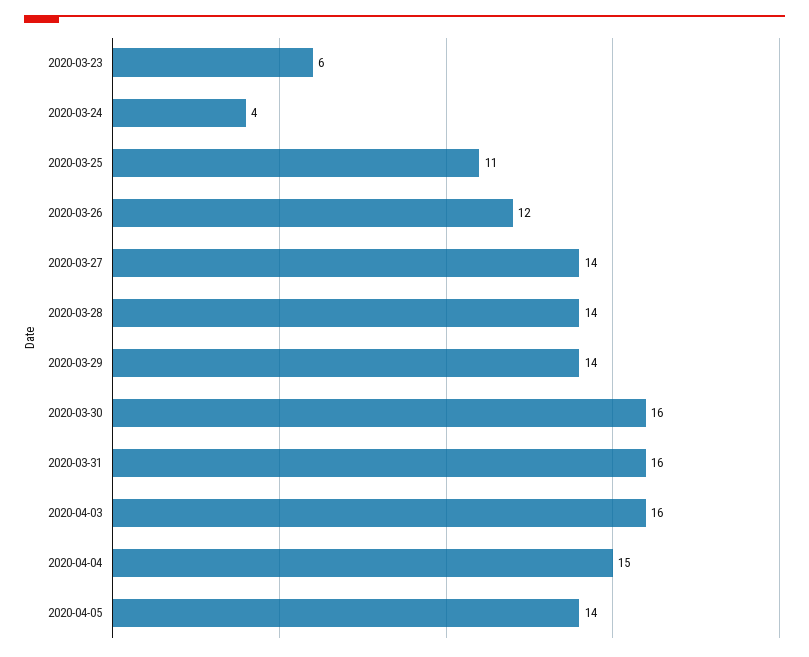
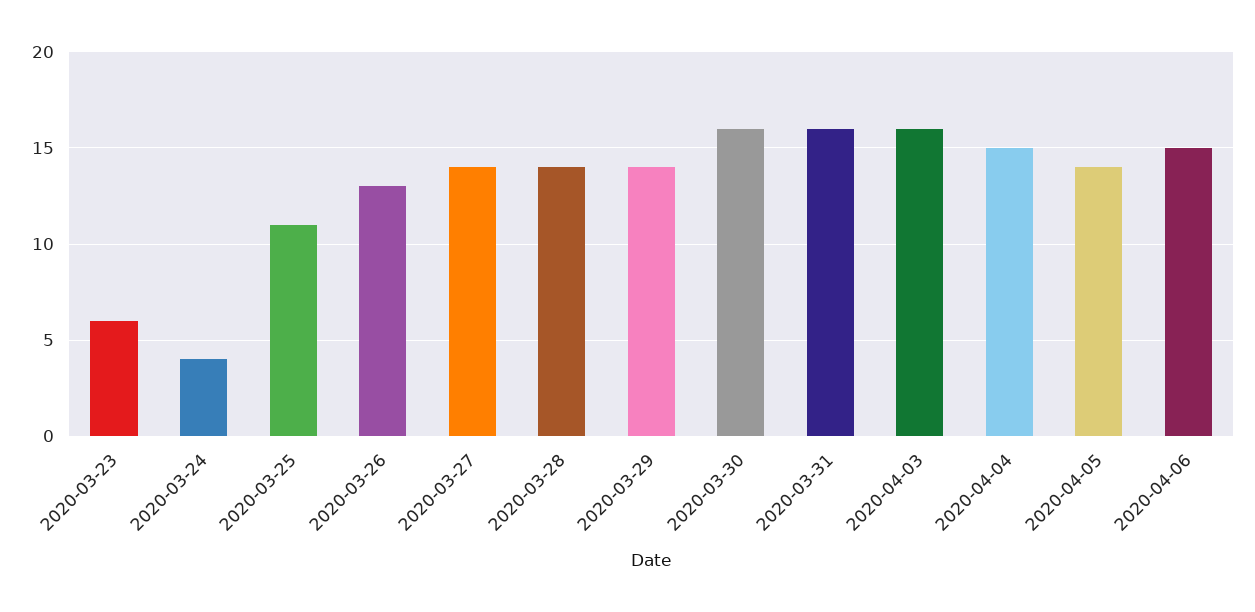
2020-03-26: 12 -> 13
2020-04-06: none -> 15

